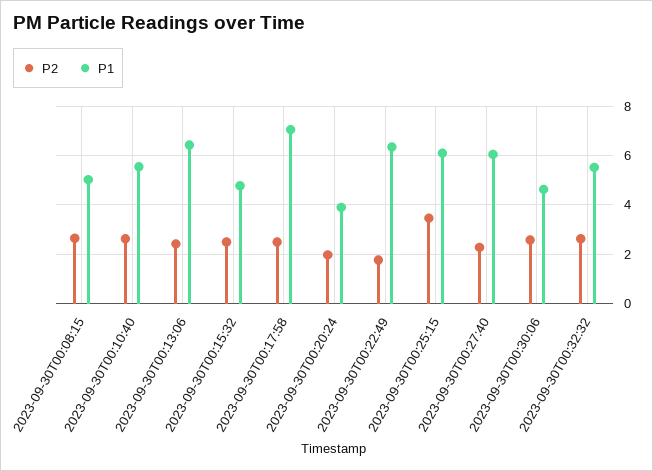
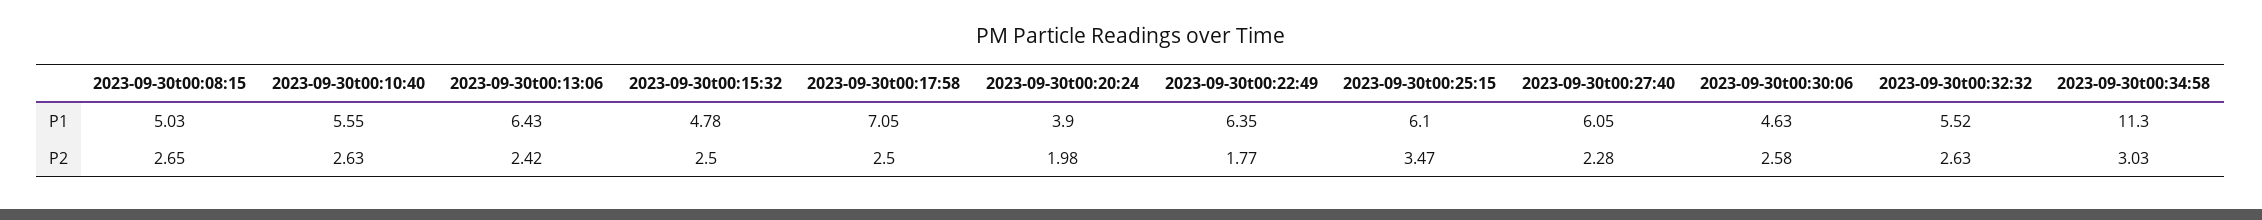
P1, 2023-09-30t00:34:58: none -> 11.3
P2, 2023-09-30t00:34:58: none -> 3.03

